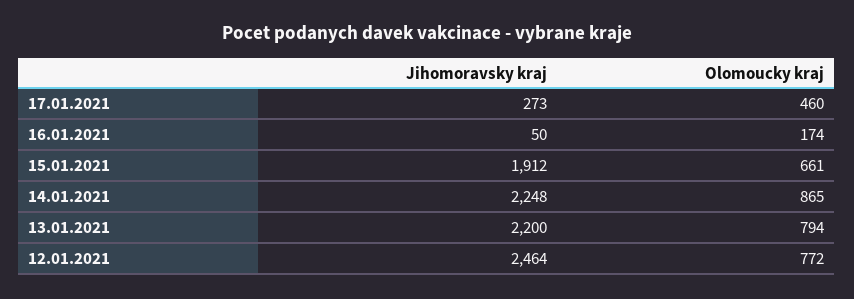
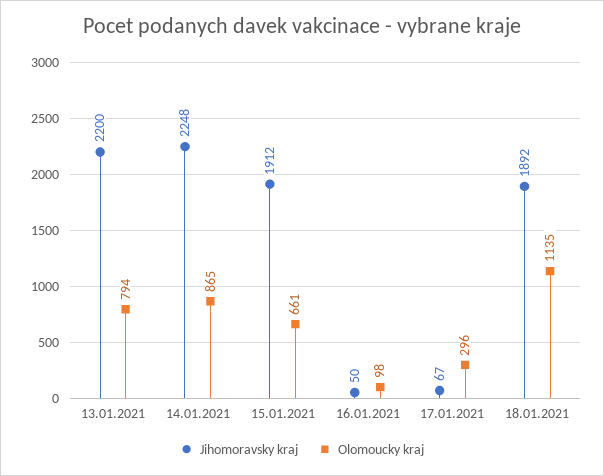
Jihomoravsky kraj, 17.01.2021: 273 -> 67
Olomoucky kraj, 17.01.2021: 460 -> 296
Olomoucky kraj, 16.01.2021: 174 -> 98
Jihomoravsky kraj, 12.01.2021: 2464 -> none
Olomoucky kraj, 12.01.2021: 772 -> none
Jihomoravsky kraj, 18.01.2021: none -> 1892
Olomoucky kraj, 18.01.2021: none -> 1135

